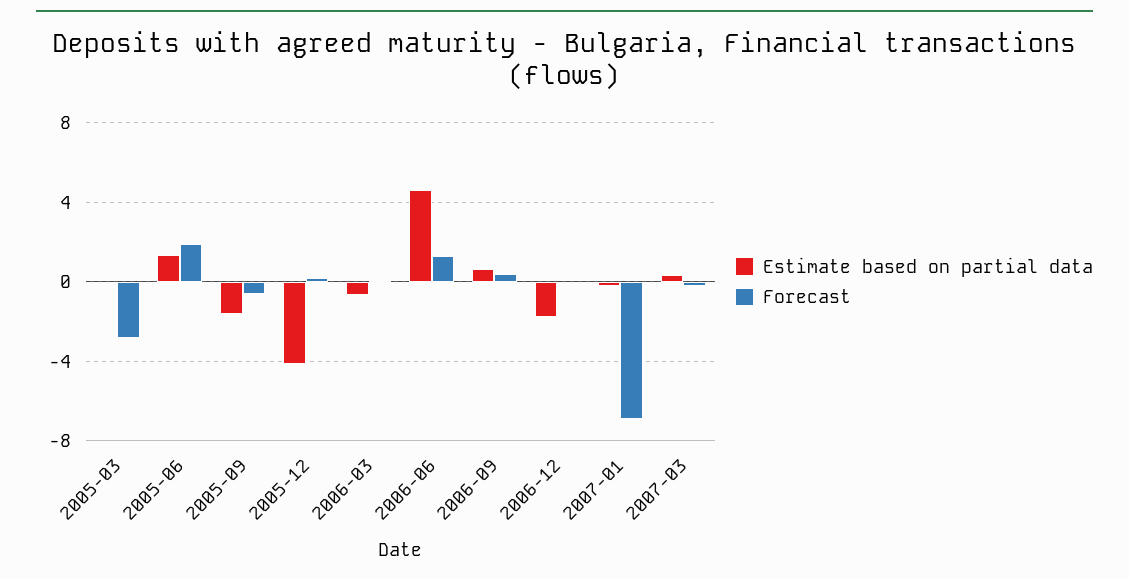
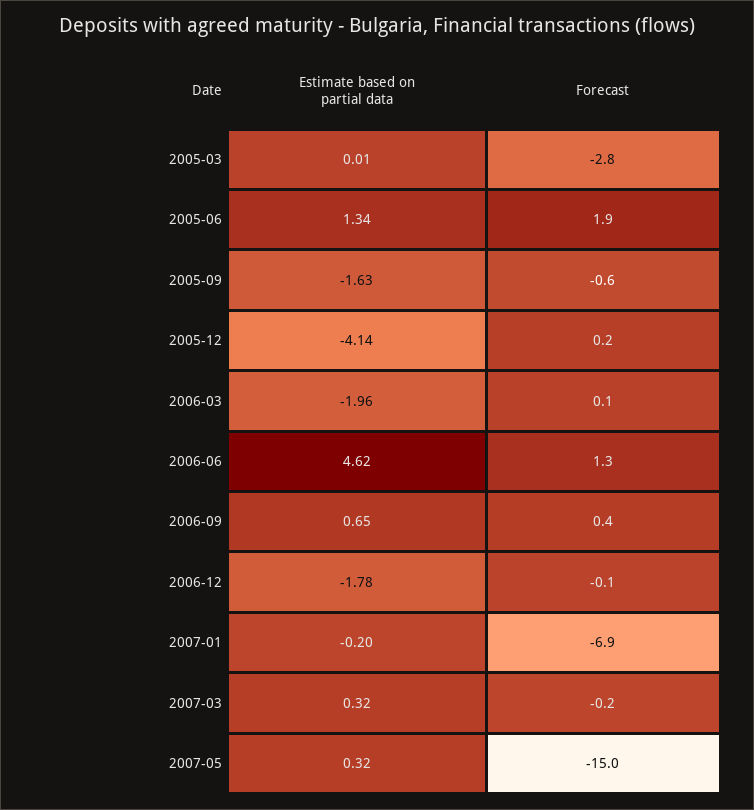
Estimate based on partial data, 2006-03: -0.5 -> -1.96
Estimate based on partial data, 2007-05: none -> 0.32
Forecast, 2007-05: none -> -15

